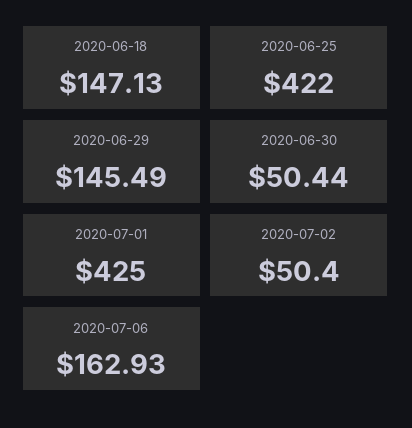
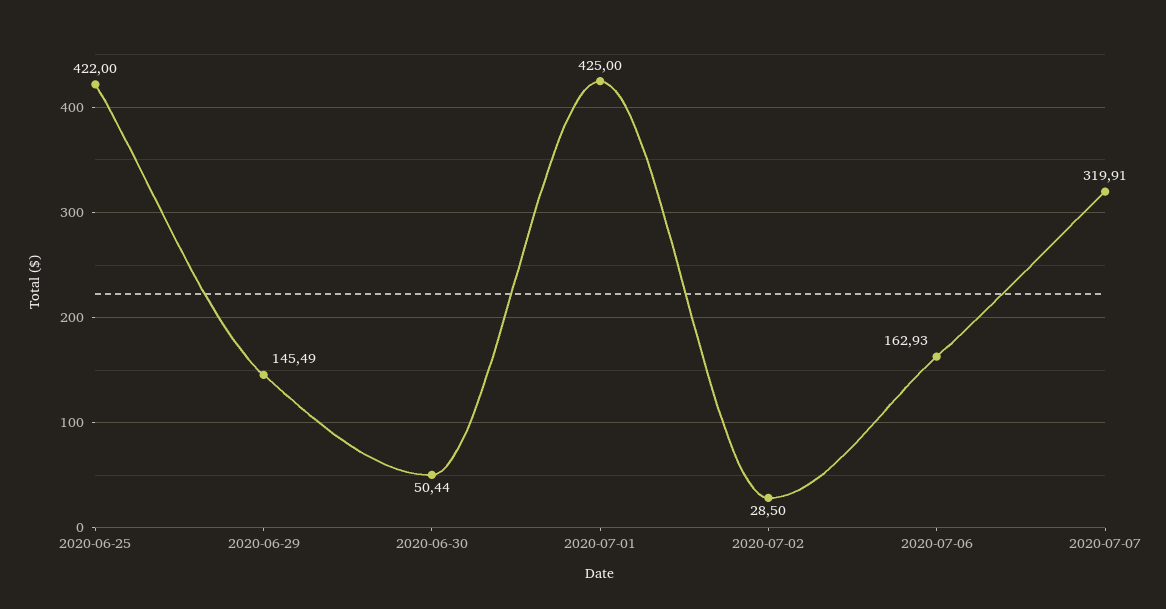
2020-06-18: 147.13 -> none
2020-07-02: 50.4 -> 28.5
2020-07-07: none -> 319.91

